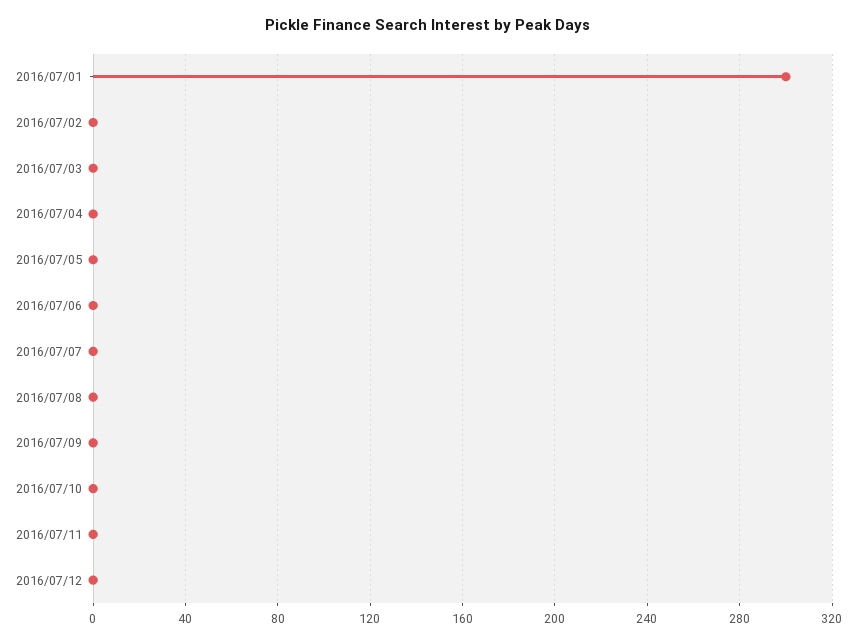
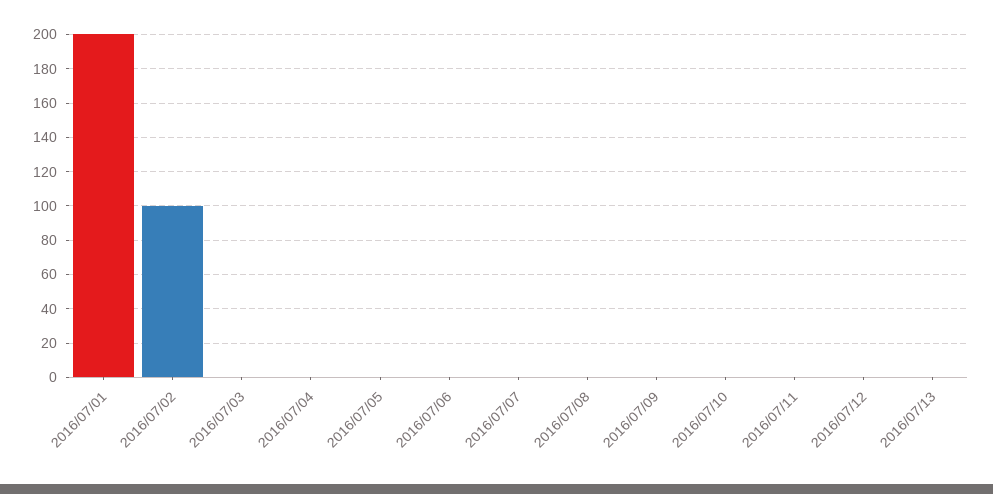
2016/07/01: 300 -> 200
2016/07/02: 0 -> 100
2016/07/13: none -> 0

